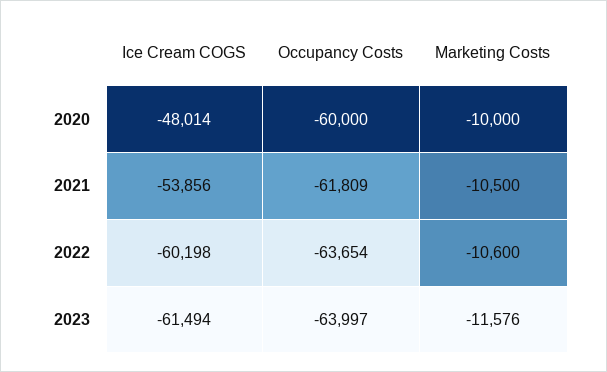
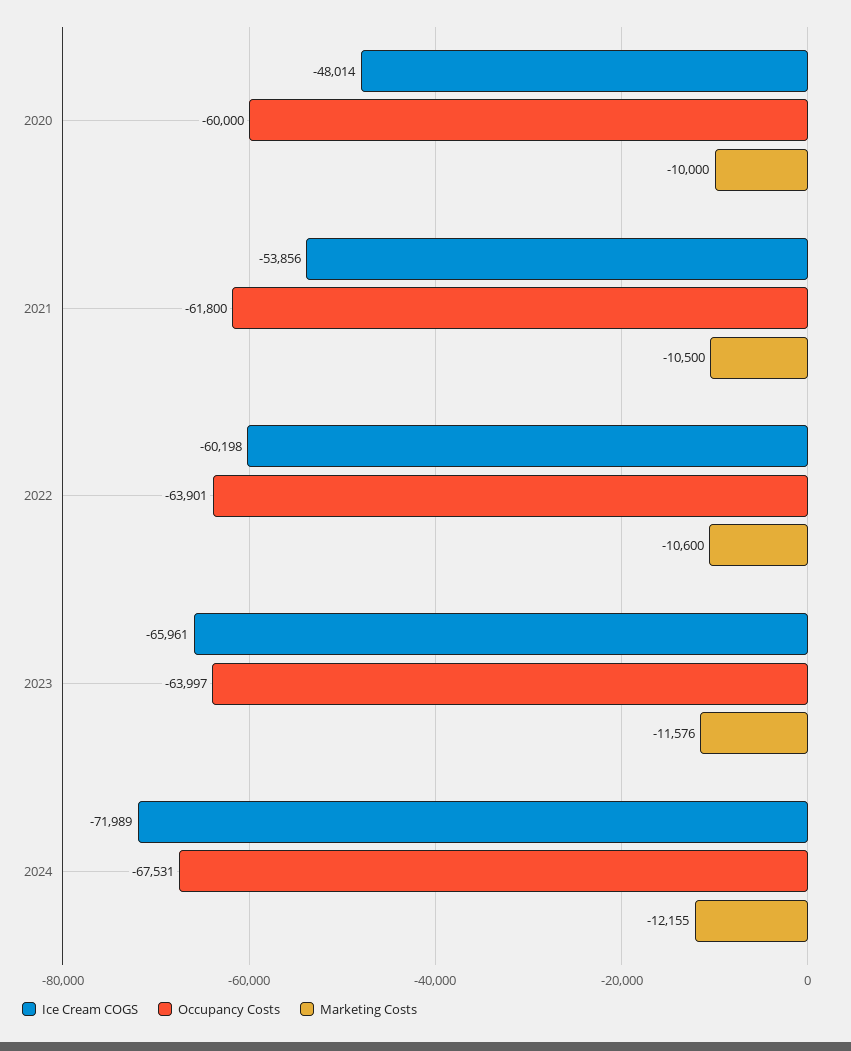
Occupancy Costs, 2021: -61809 -> -61800
Occupancy Costs, 2022: -63654 -> -63901
Ice Cream COGS, 2023: -61494 -> -65961
Ice Cream COGS, 2024: none -> -71989
Occupancy Costs, 2024: none -> -67531
Marketing Costs, 2024: none -> -12155

